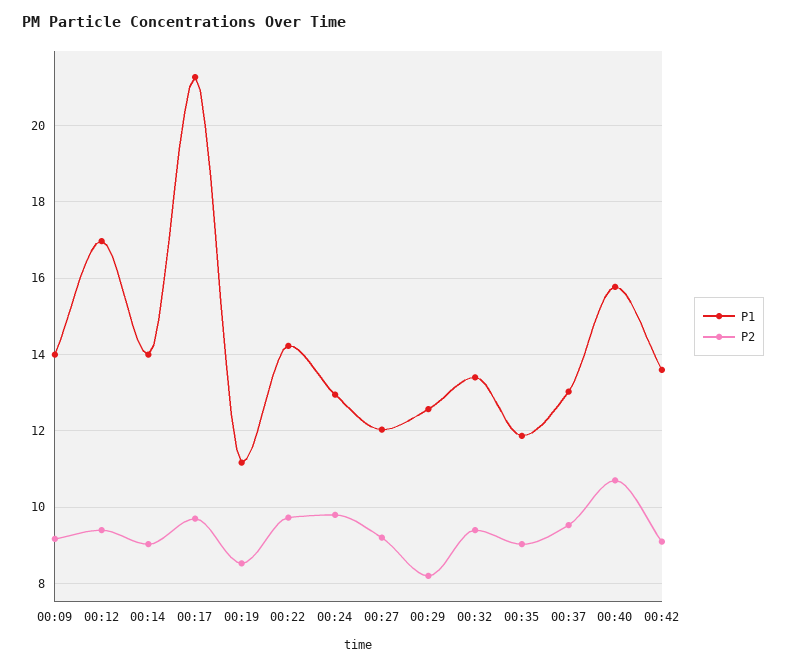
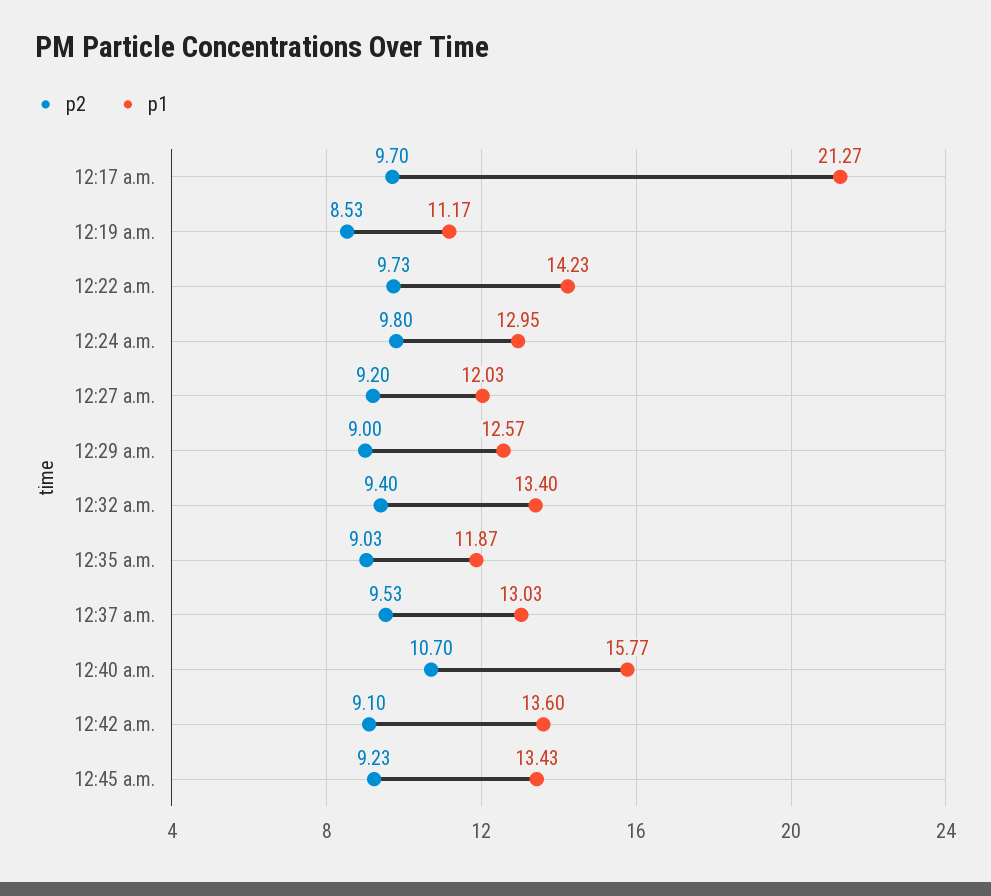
P1, 00:09: 14 -> none
P2, 00:09: 9.2 -> none
P1, 00:12: 17 -> none
P2, 00:12: 9.4 -> none
P1, 00:14: 14 -> none
P2, 00:14: 9 -> none
P2, 00:29: 8.2 -> 9
P2, 12:45 a.m.: none -> 9.23
P1, 12:45 a.m.: none -> 13.43

